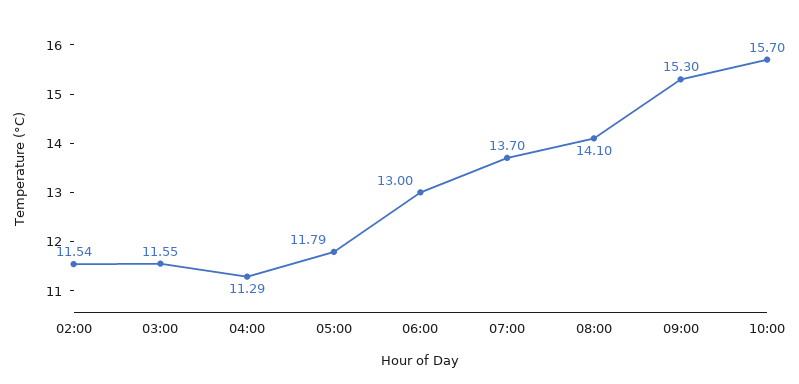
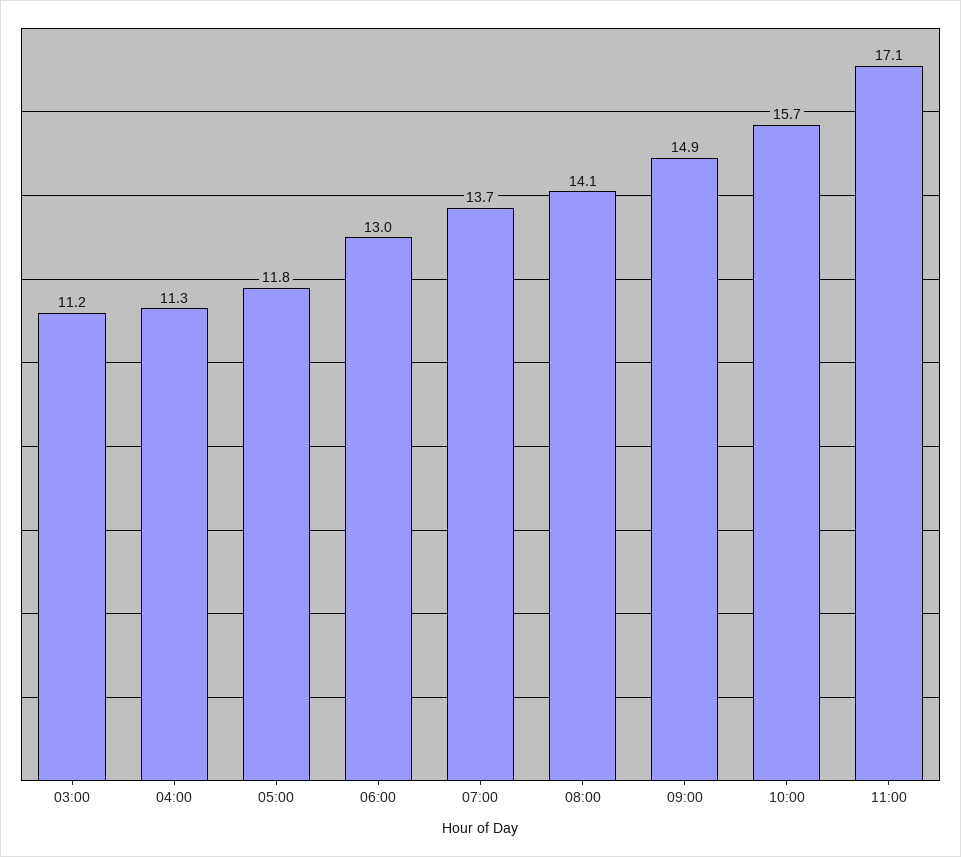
02:00: 11.54 -> none
03:00: 11.55 -> 11.2
09:00: 15.3 -> 14.9
11:00: none -> 17.1

